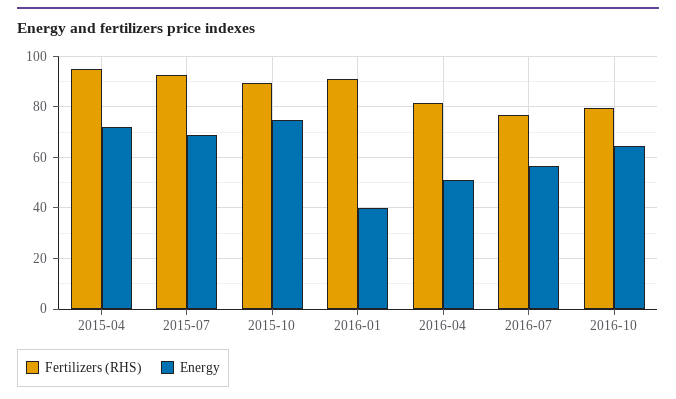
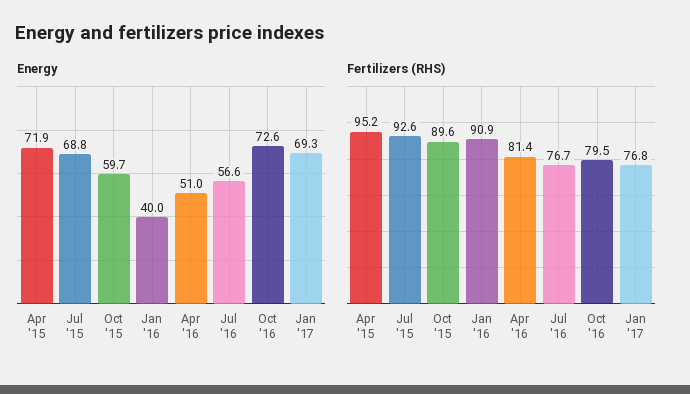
Energy, 2015-10: 75 -> 59.7
Energy, 2016-10: 65 -> 72.6
Energy, Jan '17: none -> 69.3
Fertilizers (RHS), Jan '17: none -> 76.8

